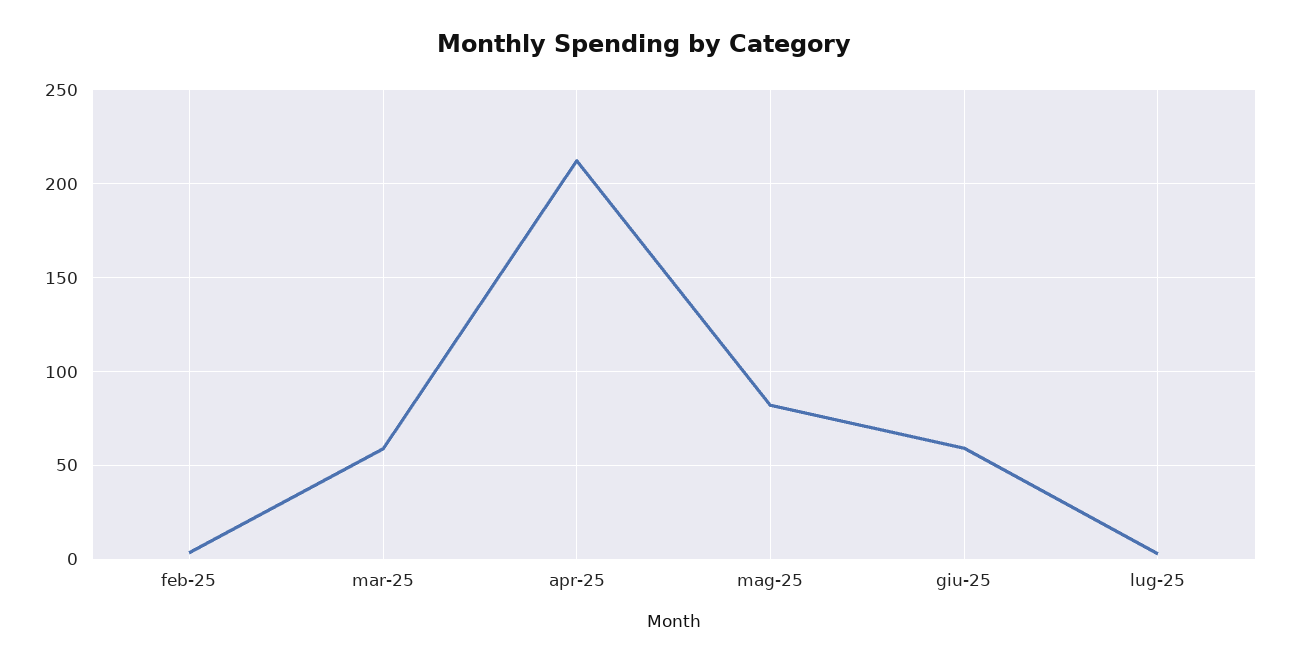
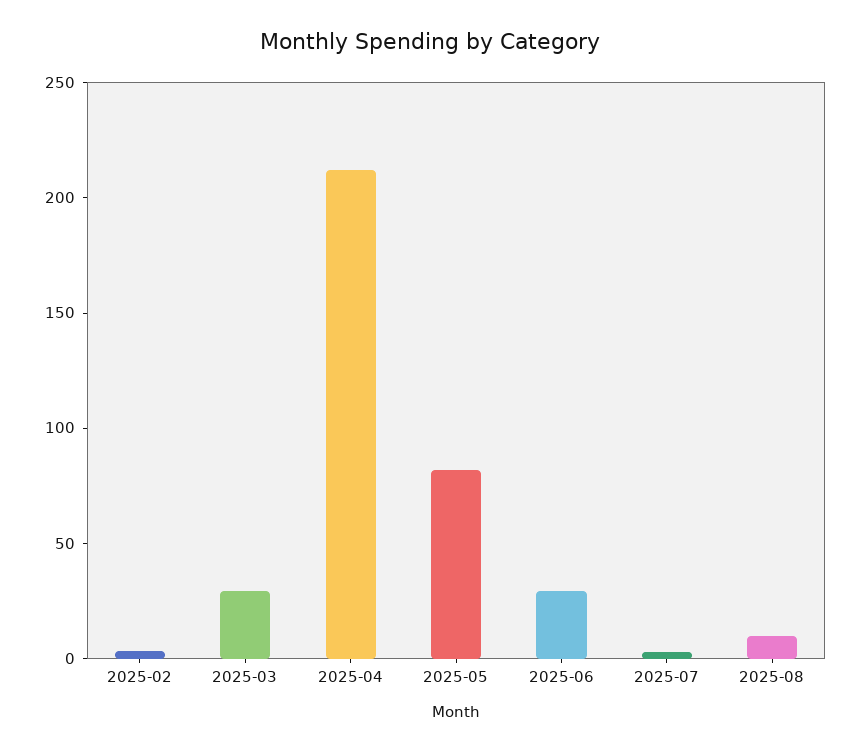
mar-25: 60 -> 30
giu-25: 60 -> 30
2025-08: none -> 10

